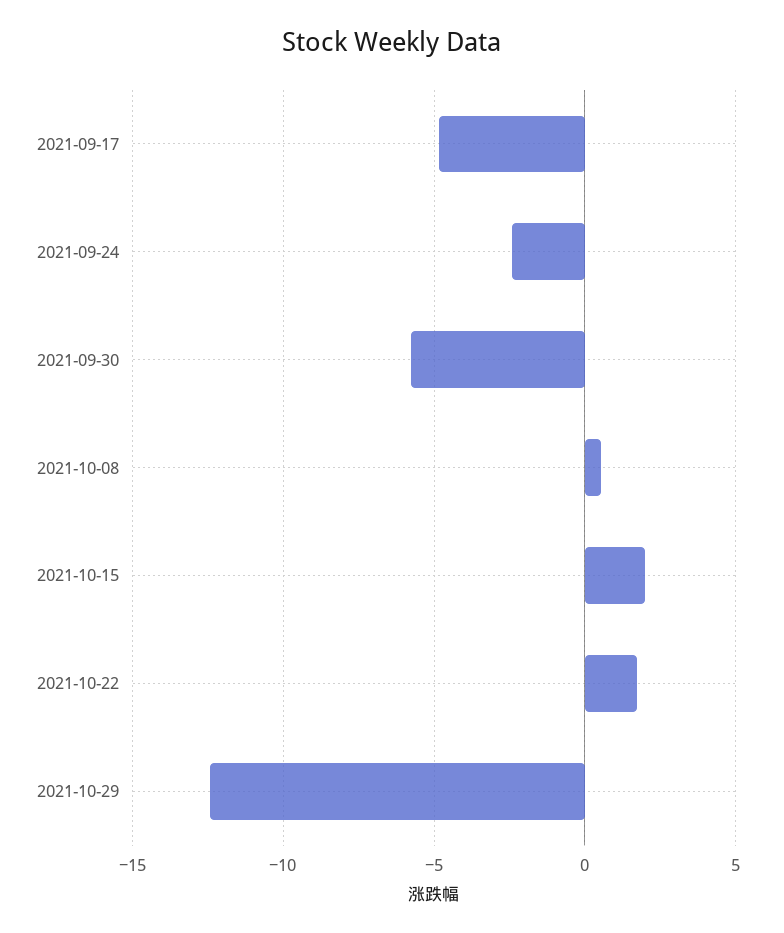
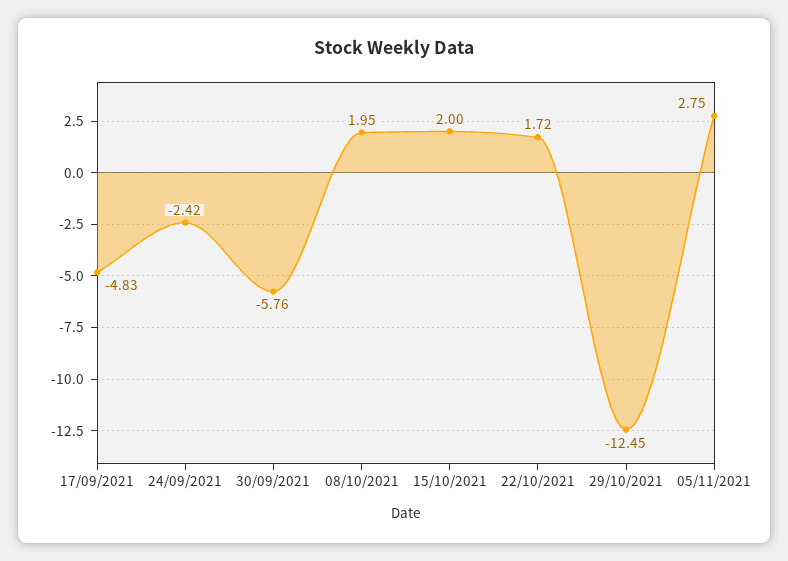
2021-10-08: 0.5 -> 1.95
05/11/2021: none -> 2.75

